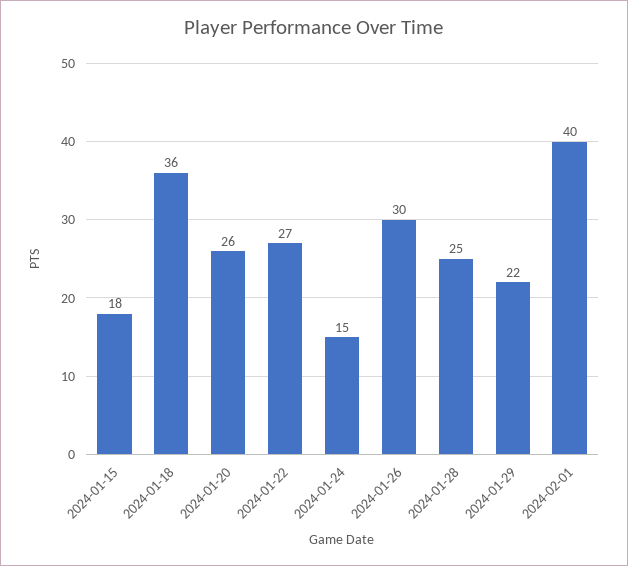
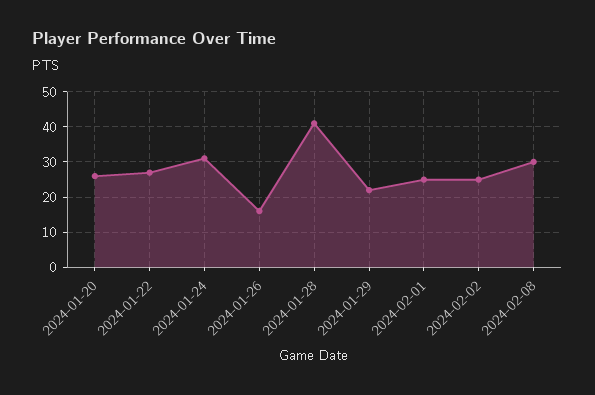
2024-01-15: 18 -> none
2024-01-18: 36 -> none
2024-01-24: 15 -> 30
2024-01-26: 30 -> 15
2024-01-28: 25 -> 40
2024-02-01: 40 -> 25
2024-02-02: none -> 25
2024-02-08: none -> 30

